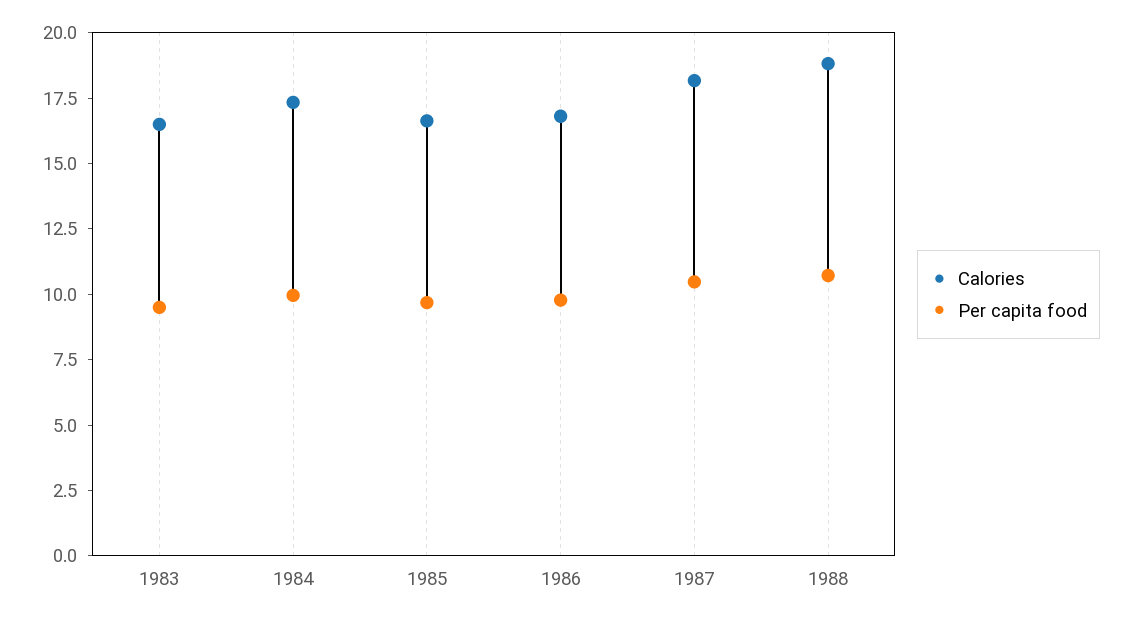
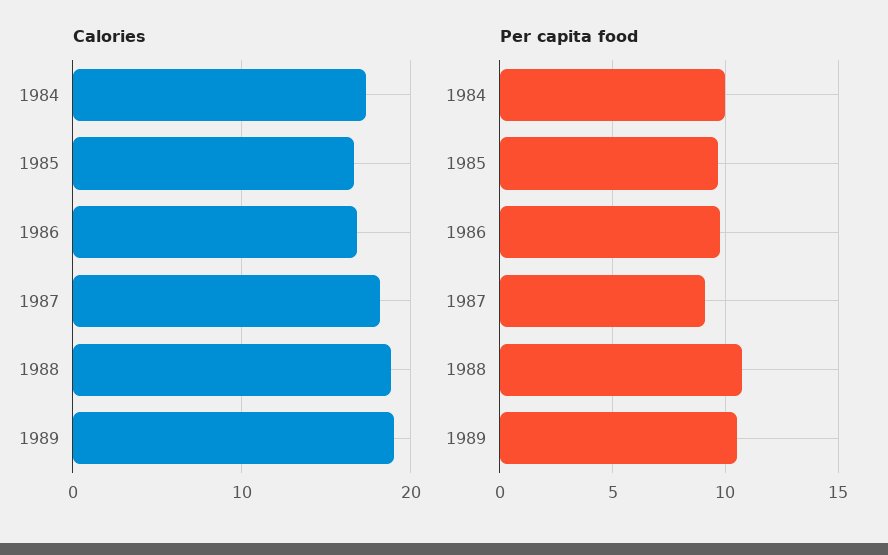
Calories, 1983: 16.5 -> none
Per capita food, 1983: 9.5 -> none
Per capita food, 1987: 10.5 -> 9
Calories, 1989: none -> 19
Per capita food, 1989: none -> 10.5

